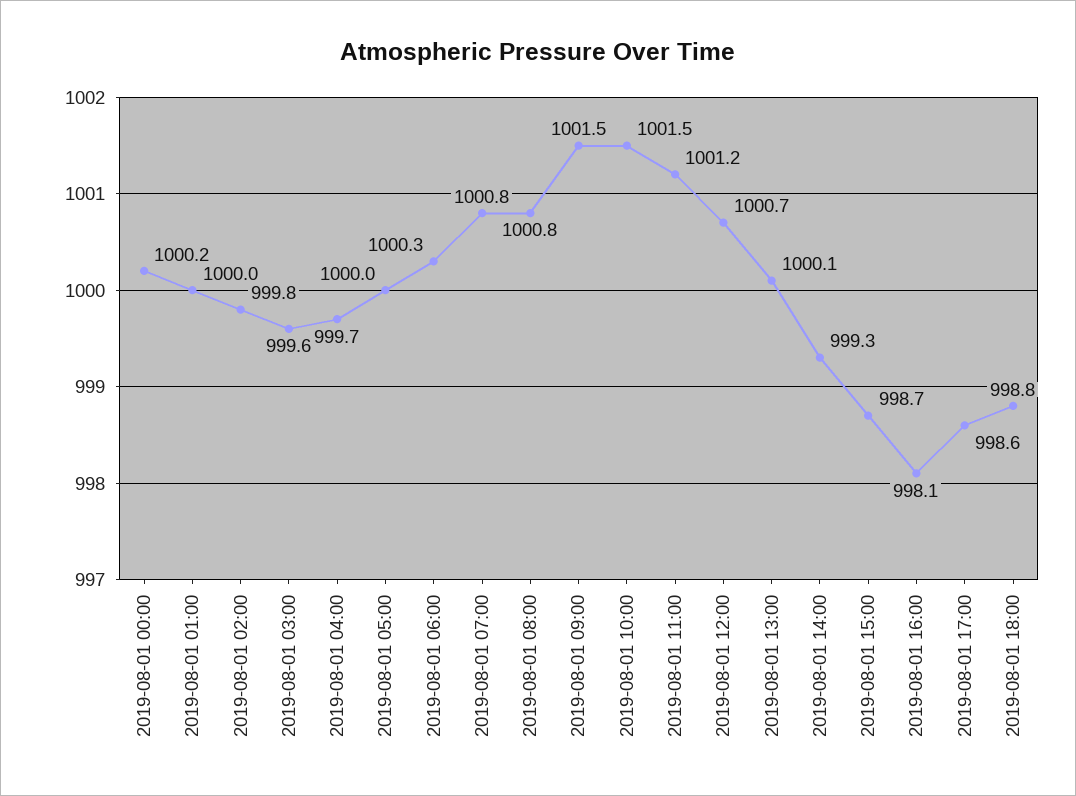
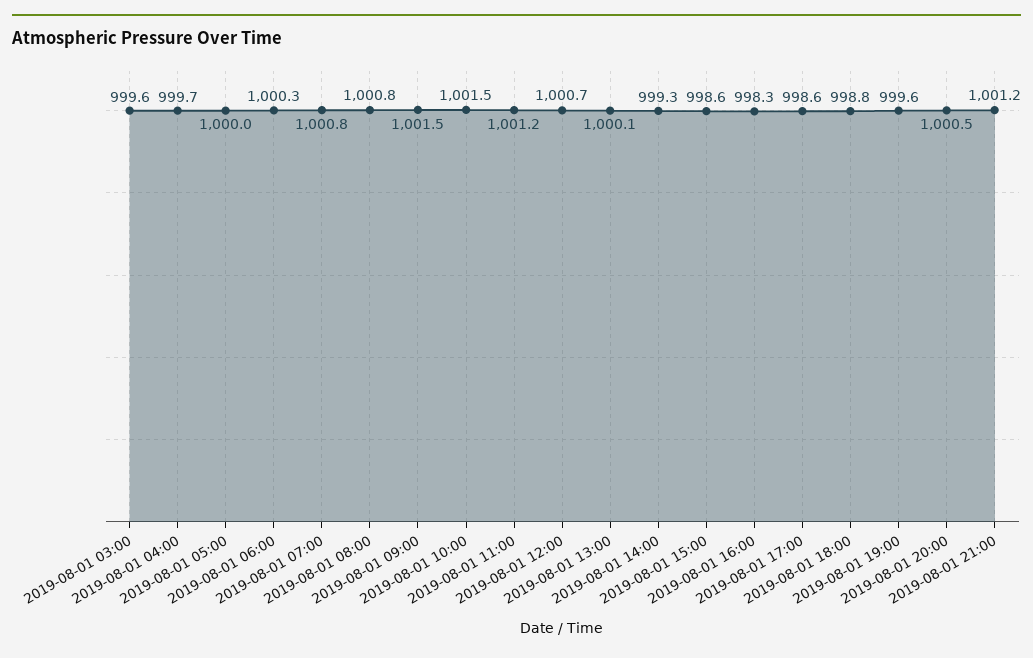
2019-08-01 00:00: 1000.2 -> none
2019-08-01 01:00: 1000 -> none
2019-08-01 02:00: 999.8 -> none
2019-08-01 15:00: 998.7 -> 998.6
2019-08-01 16:00: 998.1 -> 998.3
2019-08-01 19:00: none -> 999.6
2019-08-01 20:00: none -> 1000.5
2019-08-01 21:00: none -> 1001.2

